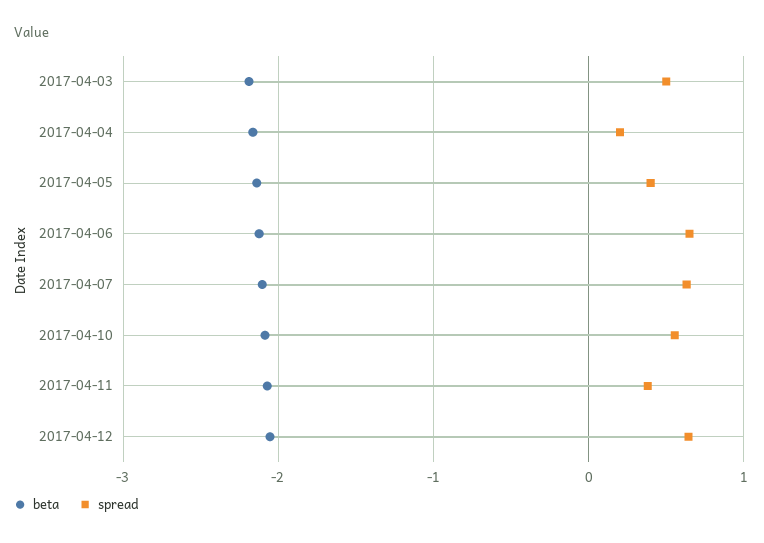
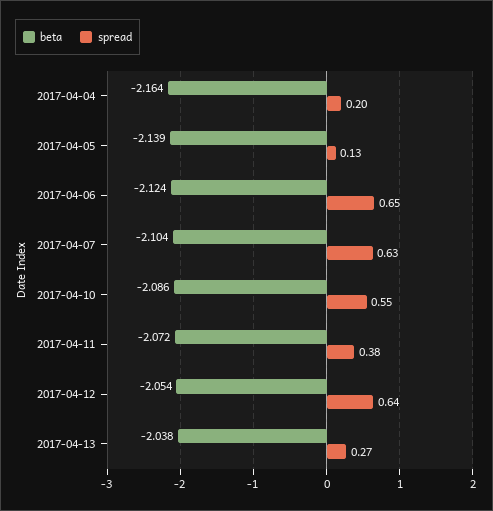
beta, 2017-04-03: -2.2 -> none
spread, 2017-04-03: 0.5 -> none
spread, 2017-04-05: 0.4 -> 0.13
beta, 2017-04-13: none -> -2.038
spread, 2017-04-13: none -> 0.27

